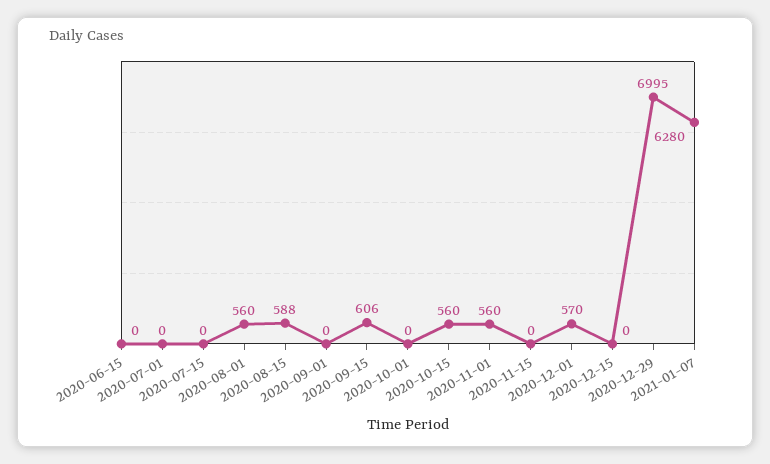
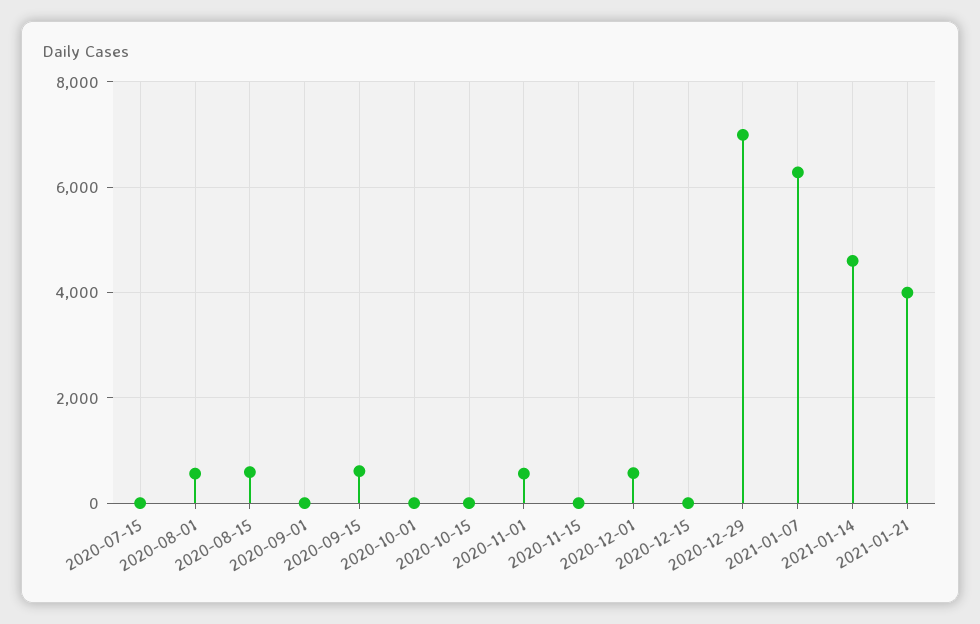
2020-06-15: 0 -> none
2020-07-01: 0 -> none
2020-10-15: 560 -> 0
2021-01-14: none -> 4600
2021-01-21: none -> 4000

